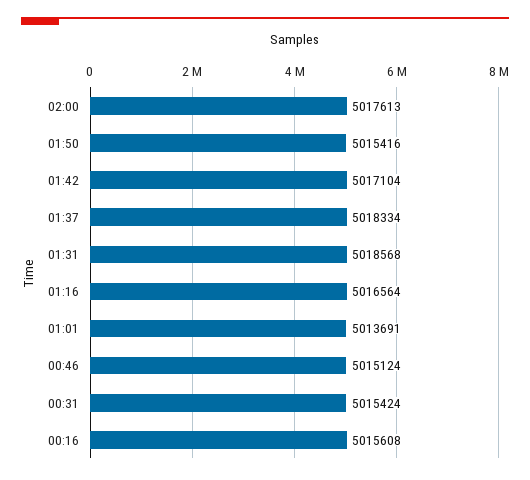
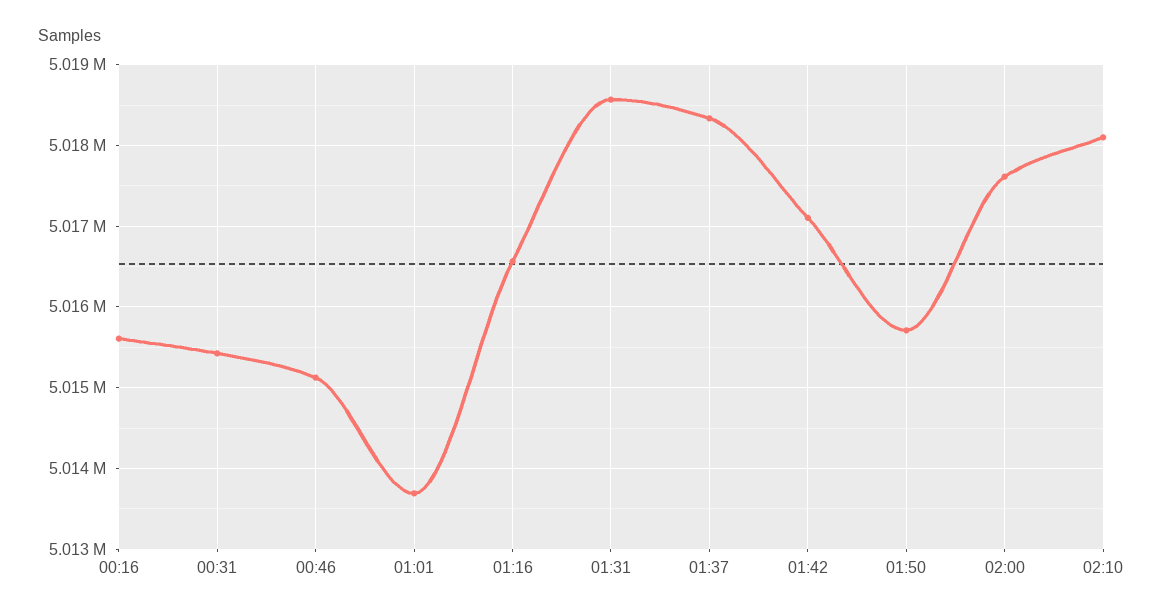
01:50: 5015416 -> 5015700
02:10: none -> 5018100

